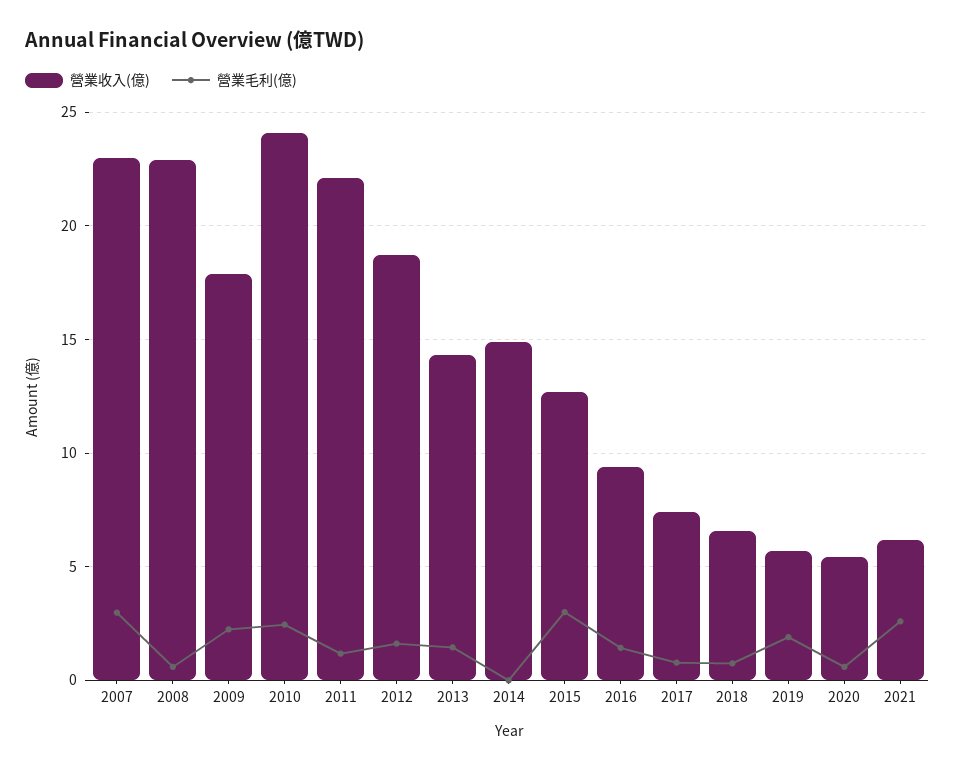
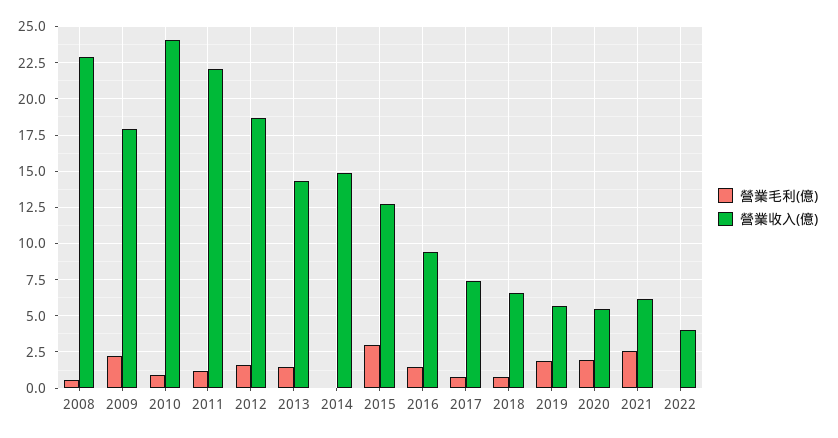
營業收入(億), 2007: 23 -> none
營業毛利(億), 2007: 3 -> none
營業毛利(億), 2010: 2.5 -> 1
營業毛利(億), 2020: 0.5 -> 2
營業毛利(億), 2022: none -> 0
營業收入(億), 2022: none -> 4

